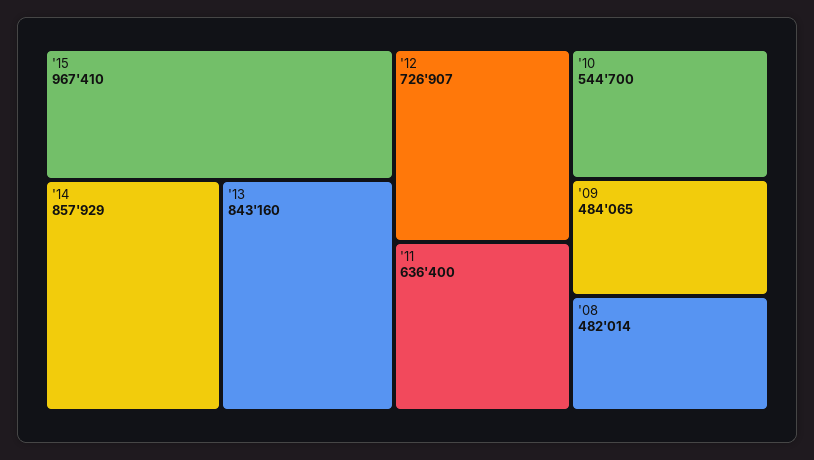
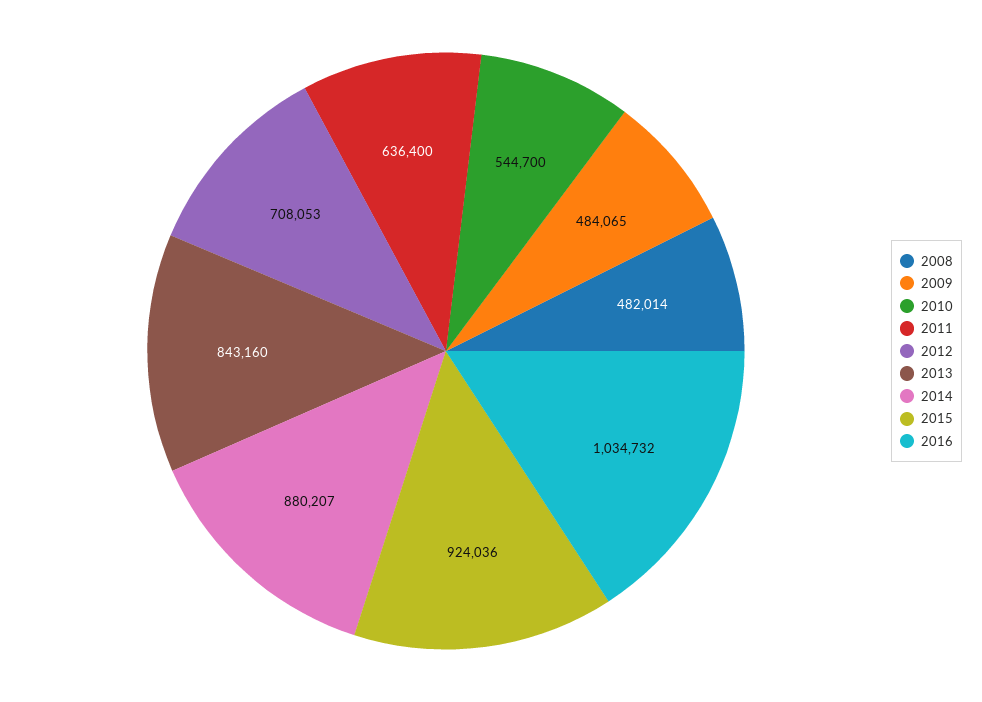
'15: 967410 -> 924036
'14: 857929 -> 880207
'12: 726907 -> 708053
2016: none -> 1034732

